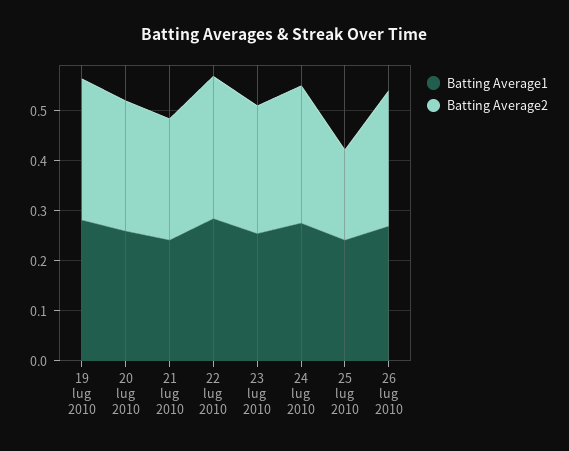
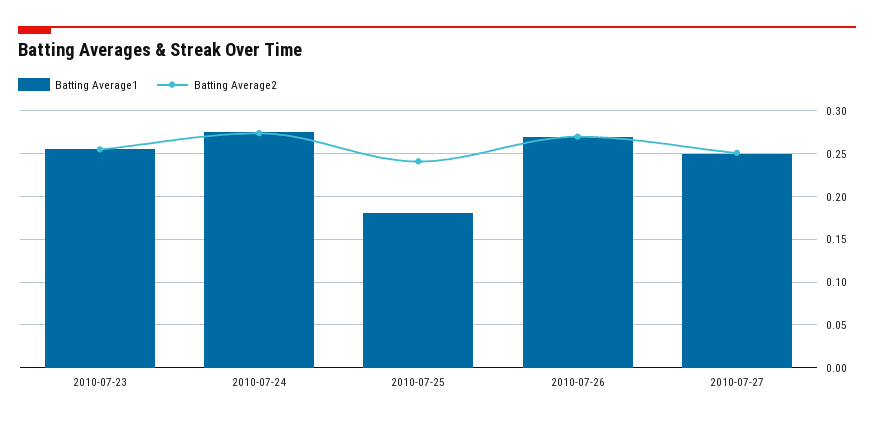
Batting Average1, 19 lug 2010: 0.28 -> none
Batting Average2, 19 lug 2010: 0.28 -> none
Batting Average1, 20 lug 2010: 0.26 -> none
Batting Average2, 20 lug 2010: 0.26 -> none
Batting Average1, 21 lug 2010: 0.24 -> none
Batting Average2, 21 lug 2010: 0.24 -> none
Batting Average1, 22 lug 2010: 0.28 -> none
Batting Average2, 22 lug 2010: 0.28 -> none
Batting Average1, 25 lug 2010: 0.24 -> 0.18
Batting Average2, 25 lug 2010: 0.18 -> 0.24
Batting Average1, 2010-07-27: none -> 0.25
Batting Average2, 2010-07-27: none -> 0.25

